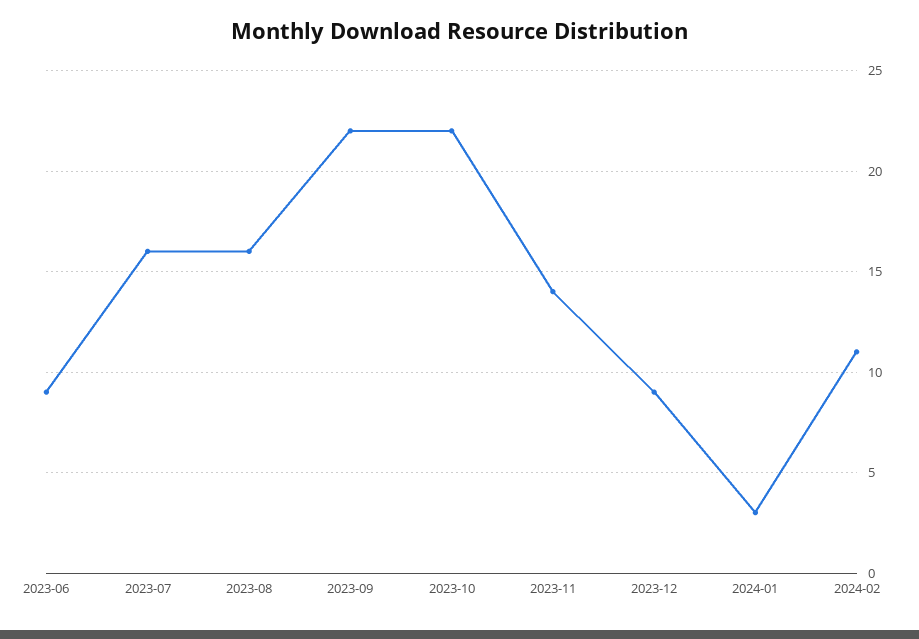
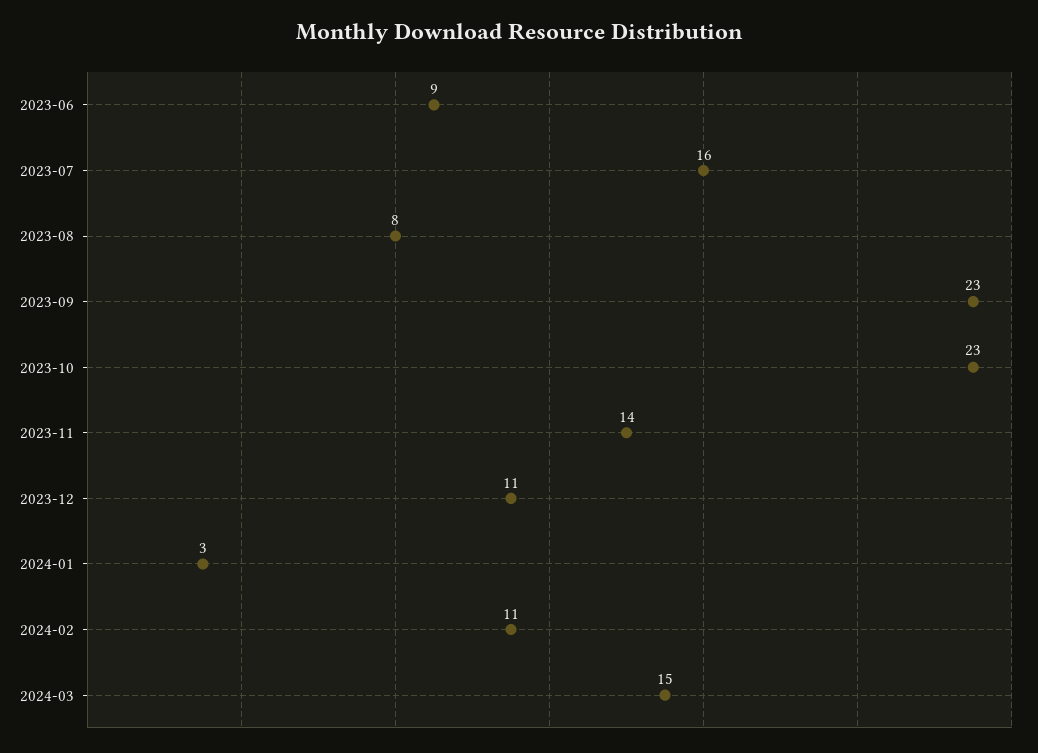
2023-08: 16 -> 8
2023-09: 22 -> 23
2023-10: 22 -> 23
2023-12: 9 -> 11
2024-03: none -> 15

